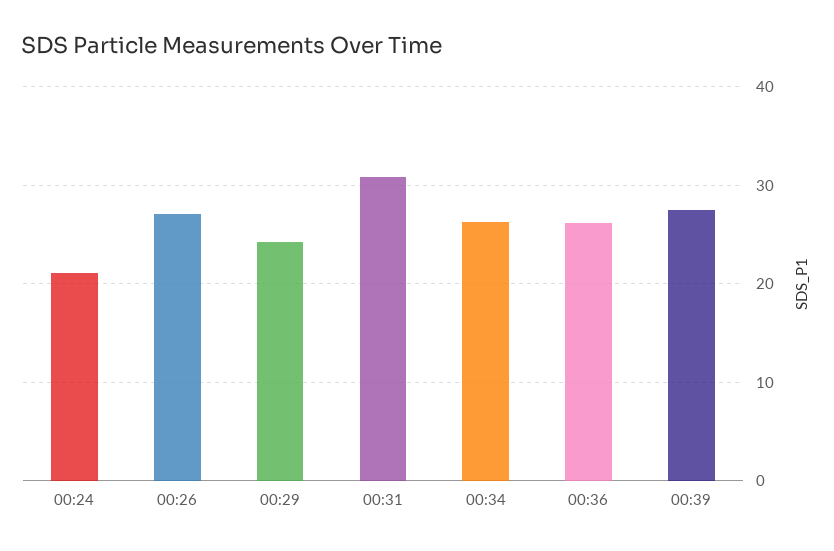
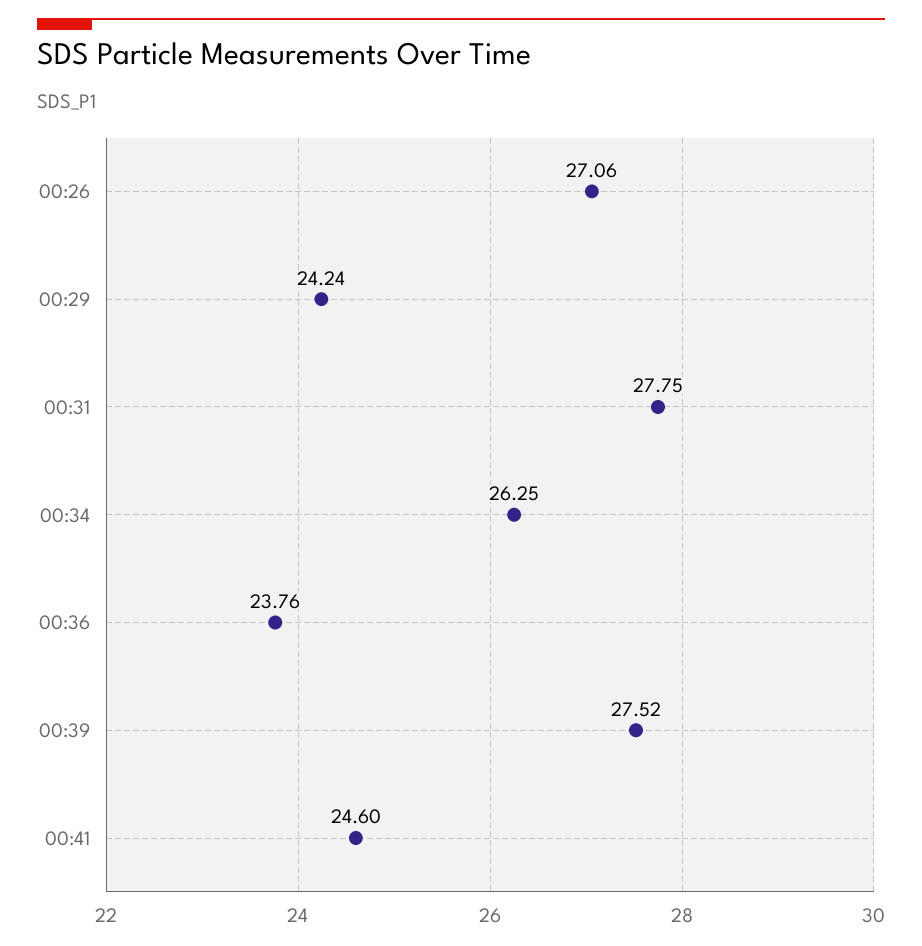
00:24: 21 -> none
00:31: 31 -> 27.75
00:36: 26 -> 23.76
00:41: none -> 24.6

